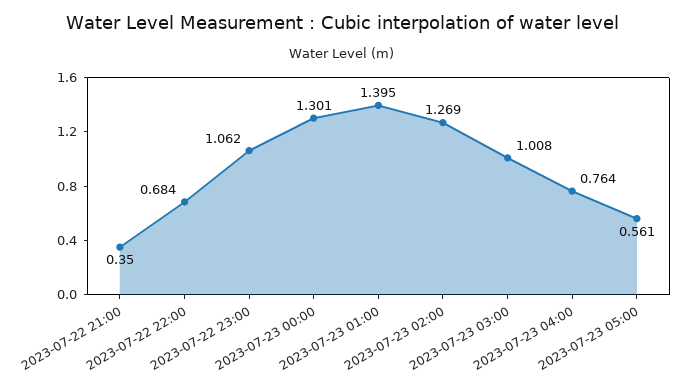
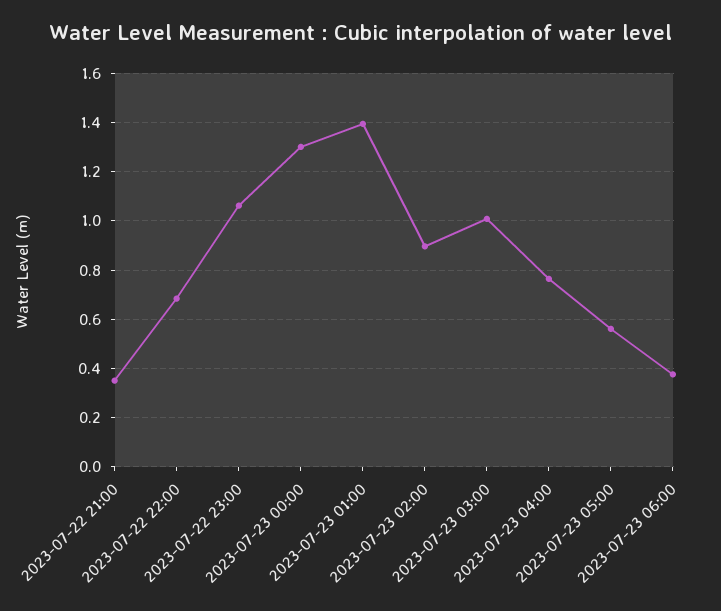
2023-07-23 02:00: 1.269 -> 0.9
2023-07-23 06:00: none -> 0.375

